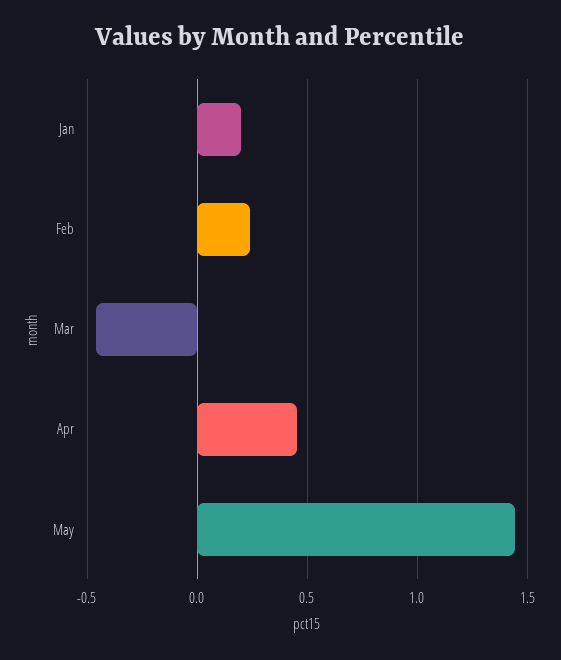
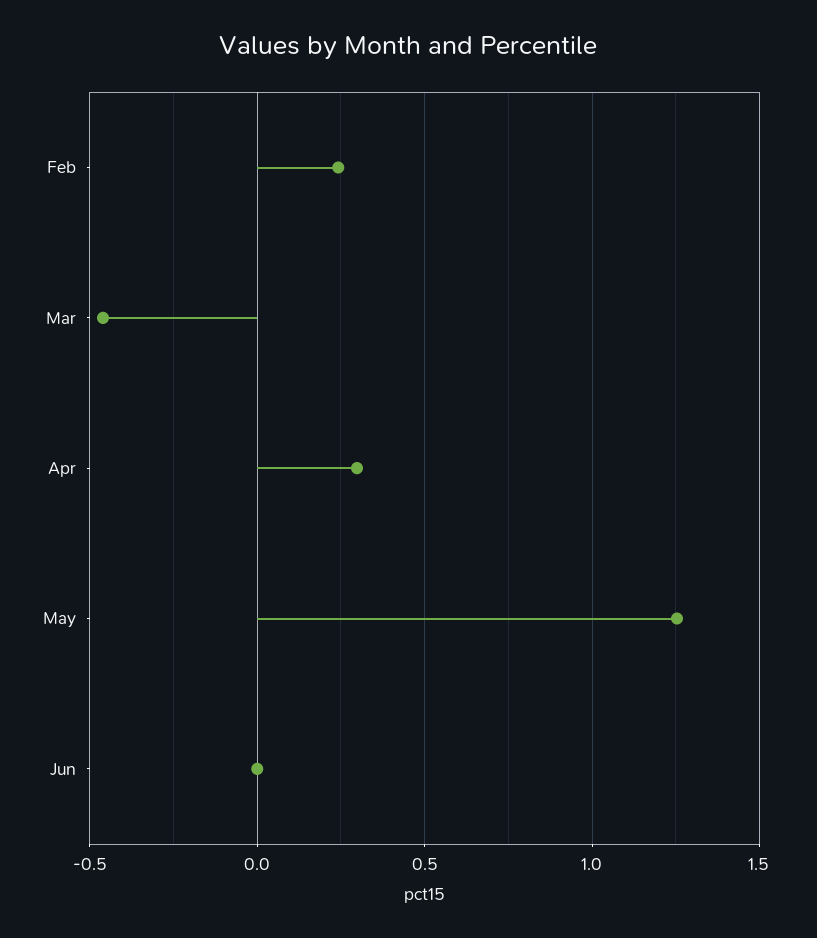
Jan: 0.2 -> none
Apr: 0.45 -> 0.3
May: 1.45 -> 1.25
Jun: none -> 0

